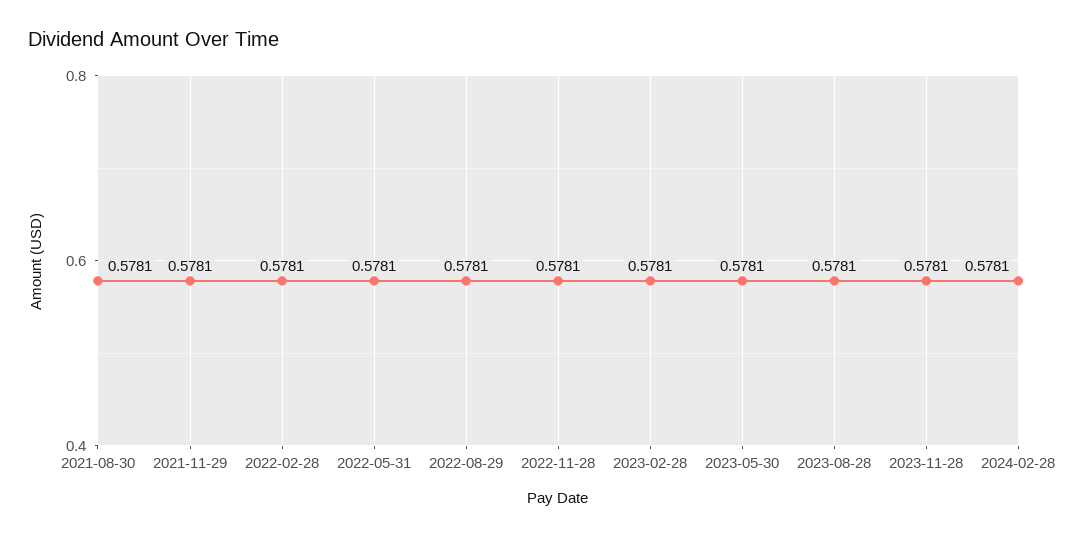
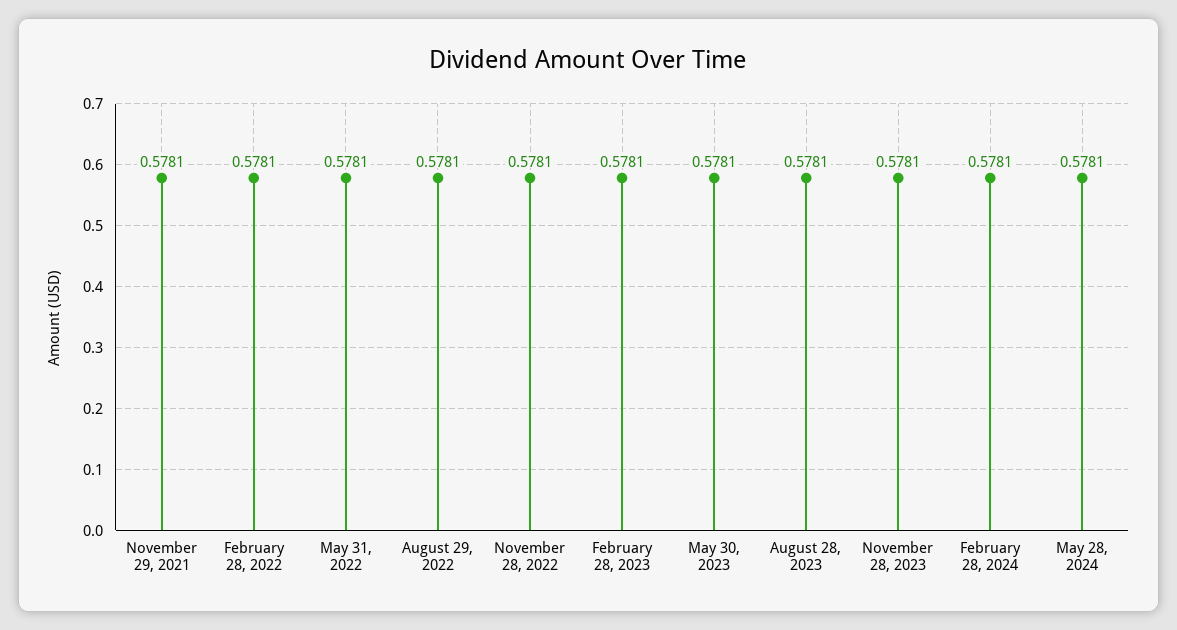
2021-08-30: 0.5781 -> none
May 28, 2024: none -> 0.5781

